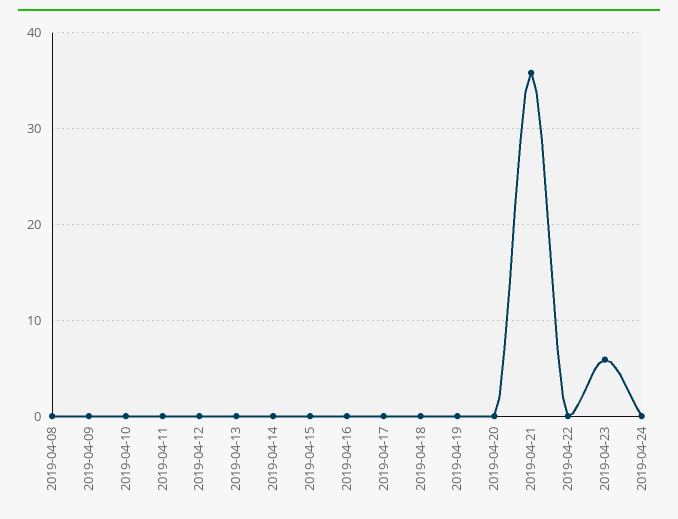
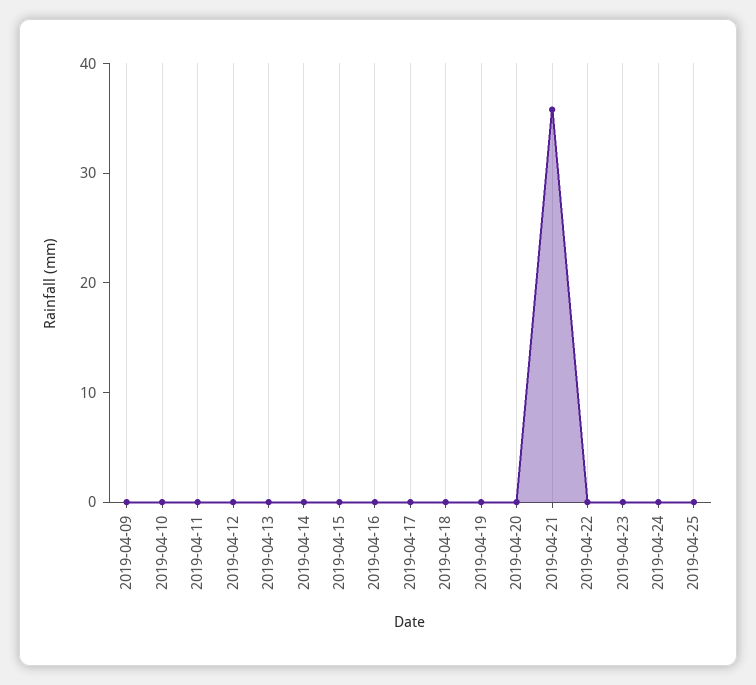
2019-04-08: 0 -> none
2019-04-23: 6 -> 0
2019-04-25: none -> 0

